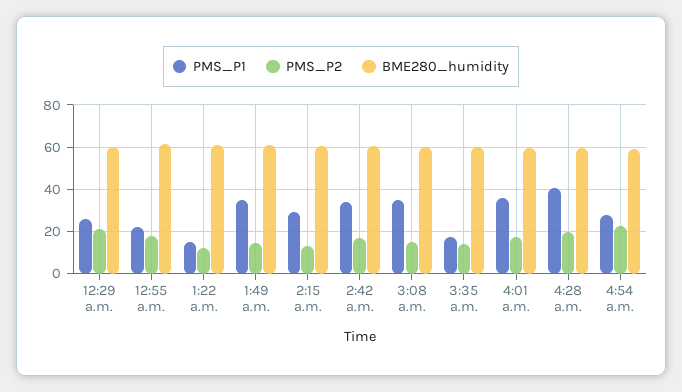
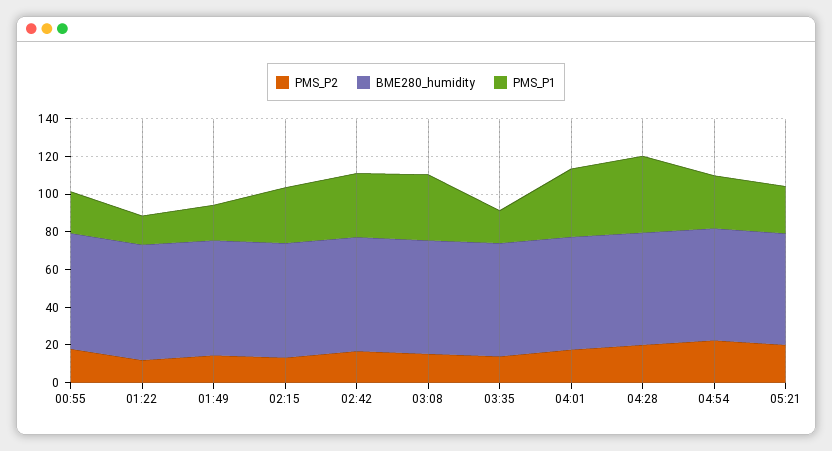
PMS_P1, 12:29 a.m.: 25 -> none
PMS_P2, 12:29 a.m.: 20 -> none
BME280_humidity, 12:29 a.m.: 60 -> none
PMS_P1, 1:49 a.m.: 35 -> 20
PMS_P2, 05:21: none -> 20
BME280_humidity, 05:21: none -> 60
PMS_P1, 05:21: none -> 25

